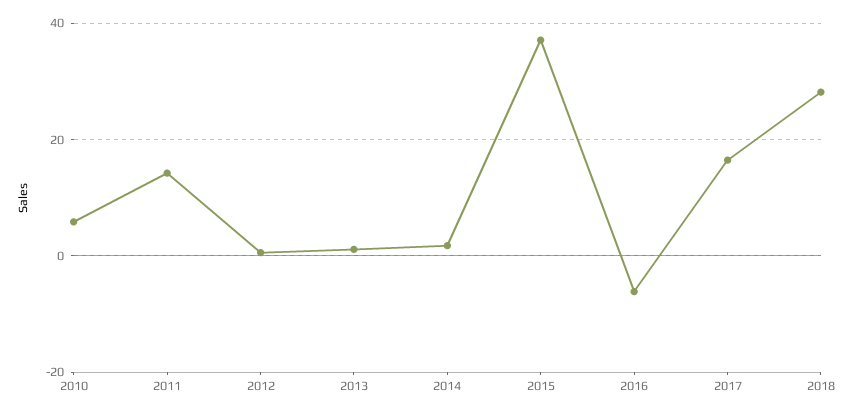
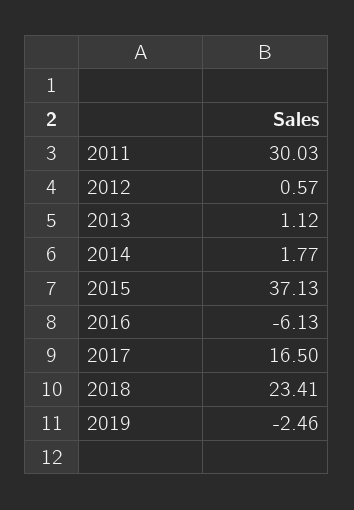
2010: 6 -> none
2011: 14 -> 30.03
2018: 28 -> 23.41
2019: none -> -2.46

